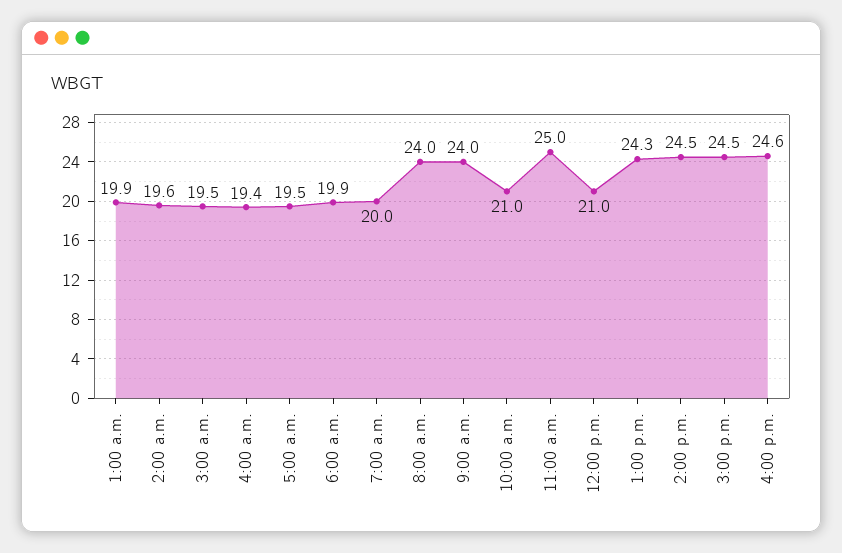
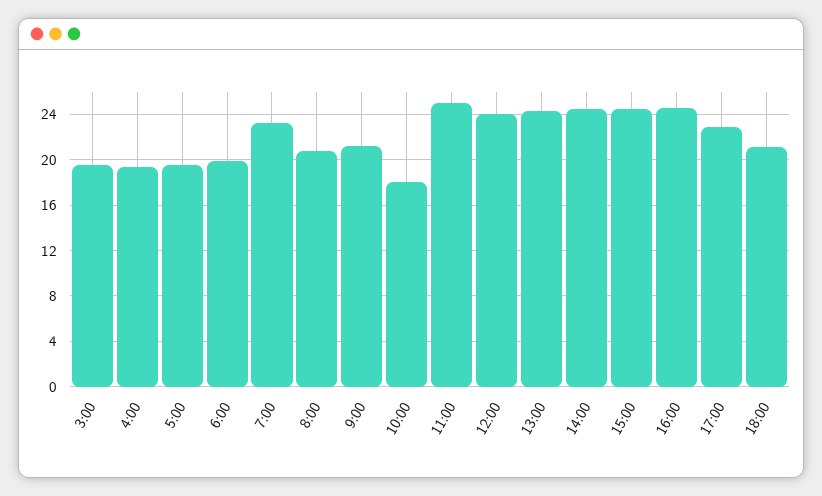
1:00 a.m.: 19.9 -> none
2:00 a.m.: 19.6 -> none
7:00 a.m.: 20 -> 23
8:00 a.m.: 24 -> 21
9:00 a.m.: 24 -> 21
10:00 a.m.: 21 -> 18
12:00 p.m.: 21 -> 24
17:00: none -> 23
18:00: none -> 21

